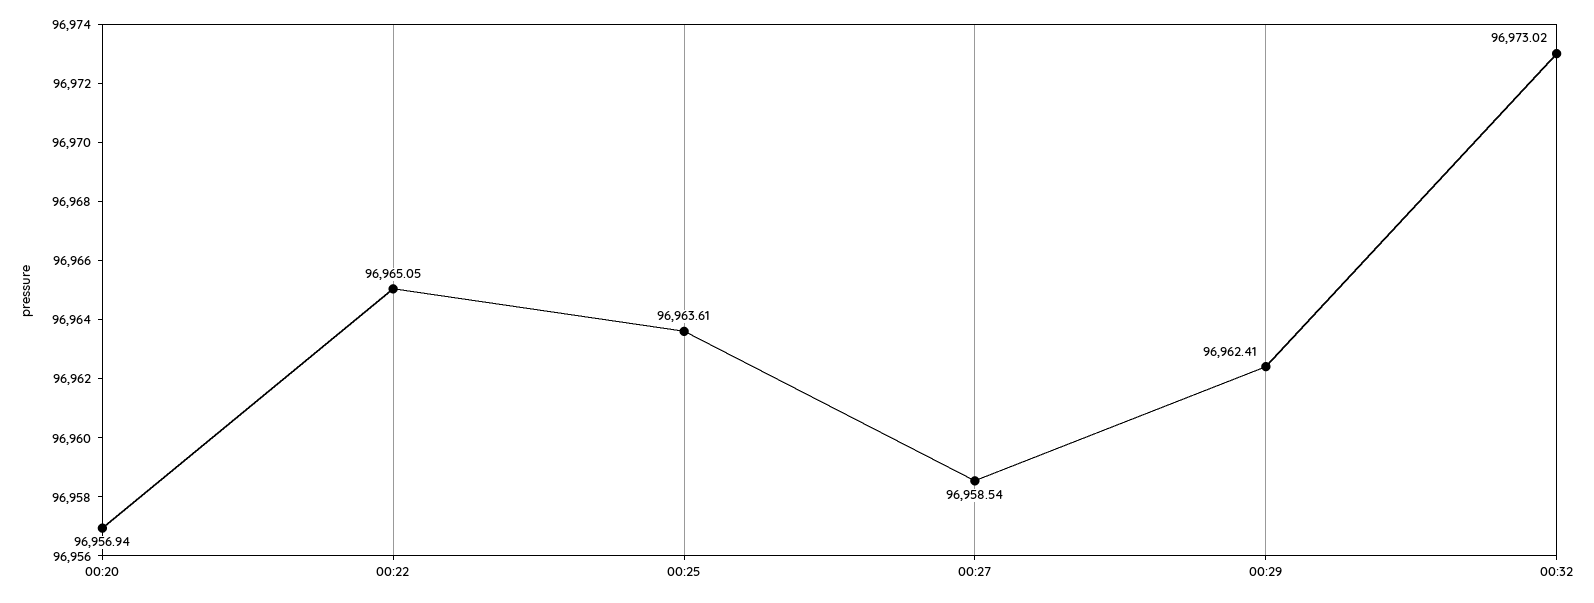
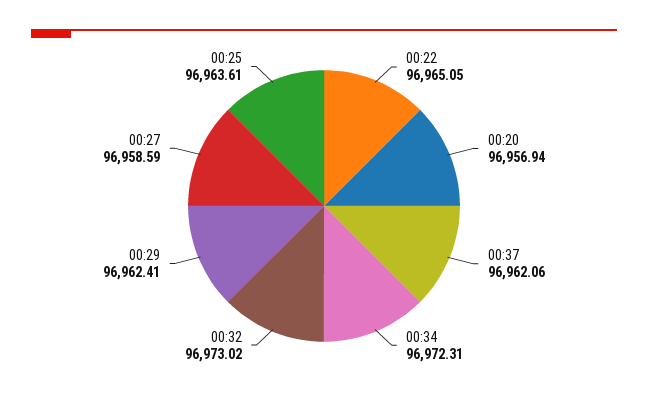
00:27: 96958.54 -> 96958.59
00:37: none -> 96962.06
00:34: none -> 96972.31

